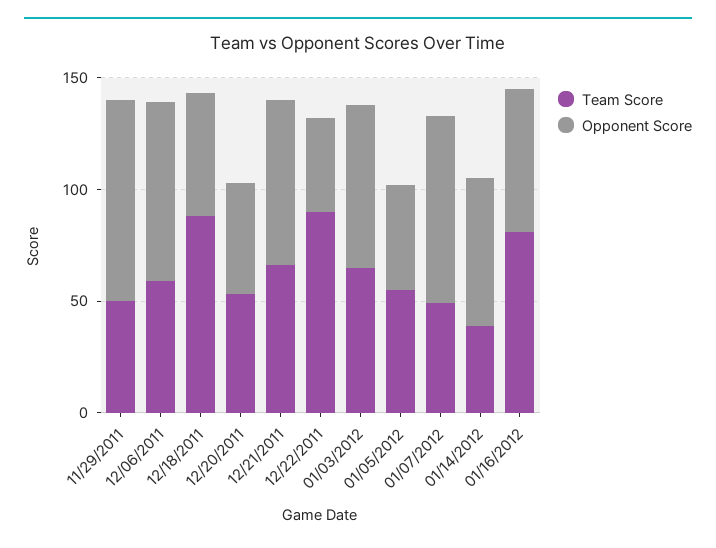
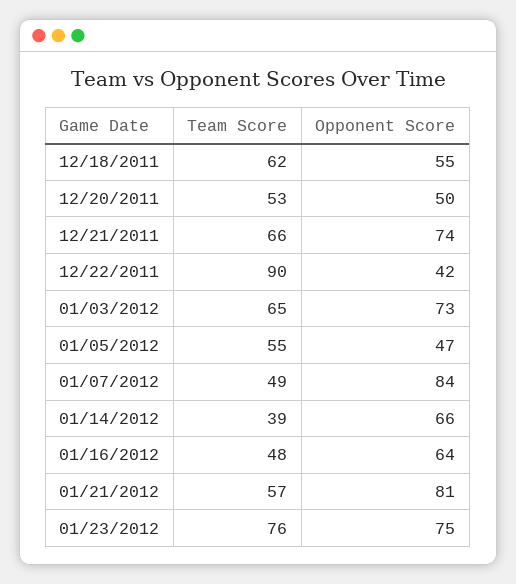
Team Score, 11/29/2011: 50 -> none
Opponent Score, 11/29/2011: 90 -> none
Team Score, 12/06/2011: 60 -> none
Opponent Score, 12/06/2011: 80 -> none
Team Score, 12/18/2011: 90 -> 62
Team Score, 01/16/2012: 80 -> 48
Team Score, 01/21/2012: none -> 57
Opponent Score, 01/21/2012: none -> 81
Team Score, 01/23/2012: none -> 76
Opponent Score, 01/23/2012: none -> 75

